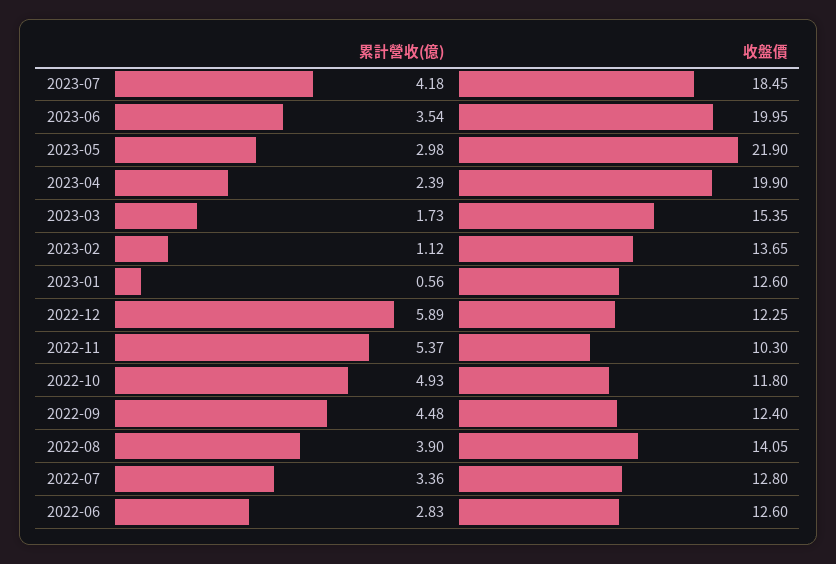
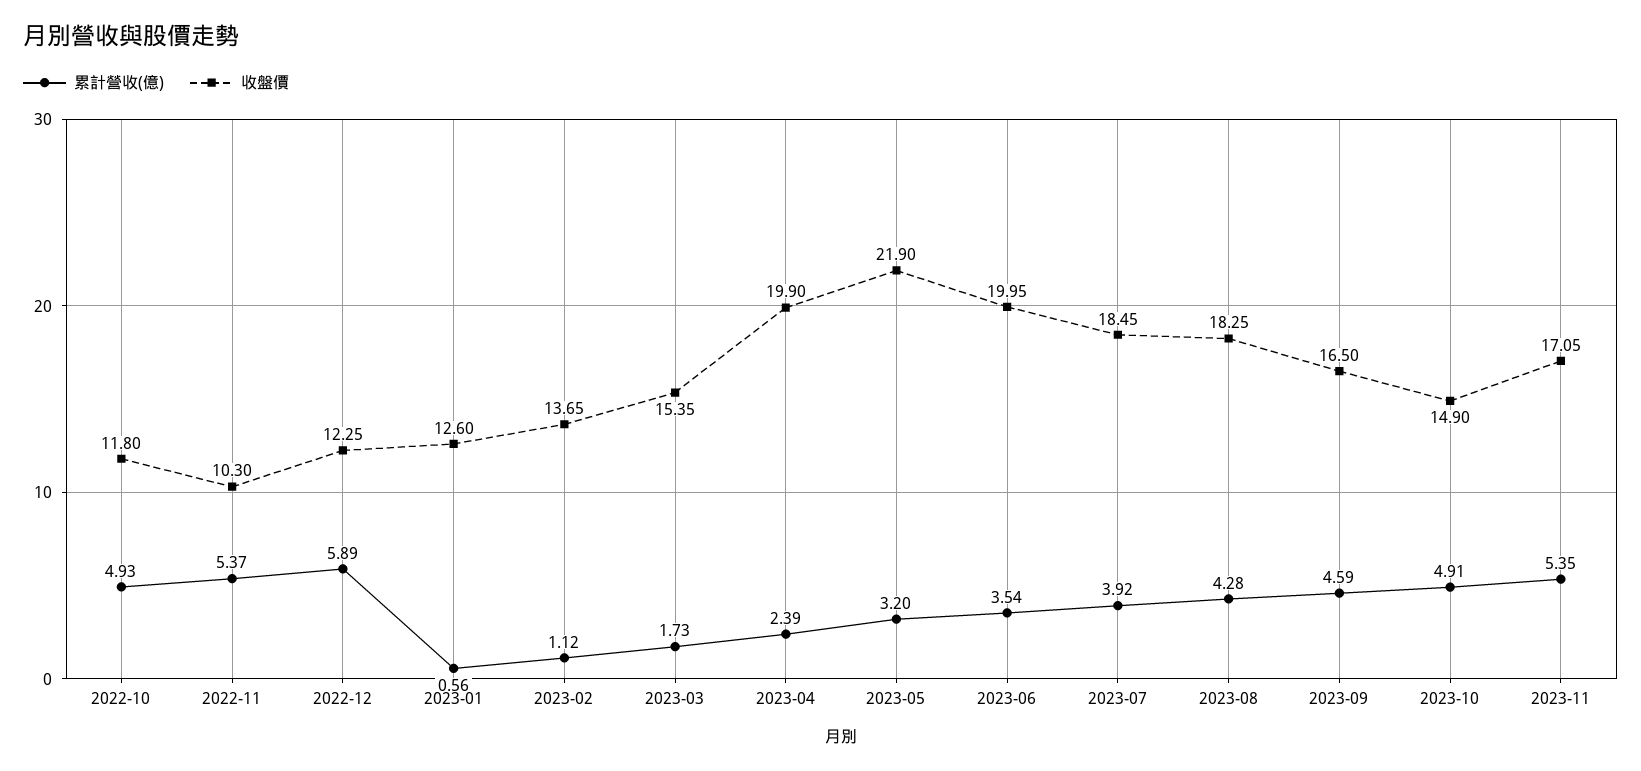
累計營收(億), 2023-07: 4.18 -> 3.92
累計營收(億), 2023-05: 2.98 -> 3.2
累計營收(億), 2022-09: 4.48 -> none
收盤價, 2022-09: 12.4 -> none
累計營收(億), 2022-08: 3.9 -> none
收盤價, 2022-08: 14.05 -> none
累計營收(億), 2022-07: 3.36 -> none
收盤價, 2022-07: 12.8 -> none
累計營收(億), 2022-06: 2.83 -> none
收盤價, 2022-06: 12.6 -> none
累計營收(億), 2023-08: none -> 4.28
收盤價, 2023-08: none -> 18.25
累計營收(億), 2023-09: none -> 4.59
收盤價, 2023-09: none -> 16.5
累計營收(億), 2023-10: none -> 4.91
收盤價, 2023-10: none -> 14.9
累計營收(億), 2023-11: none -> 5.35
收盤價, 2023-11: none -> 17.05

